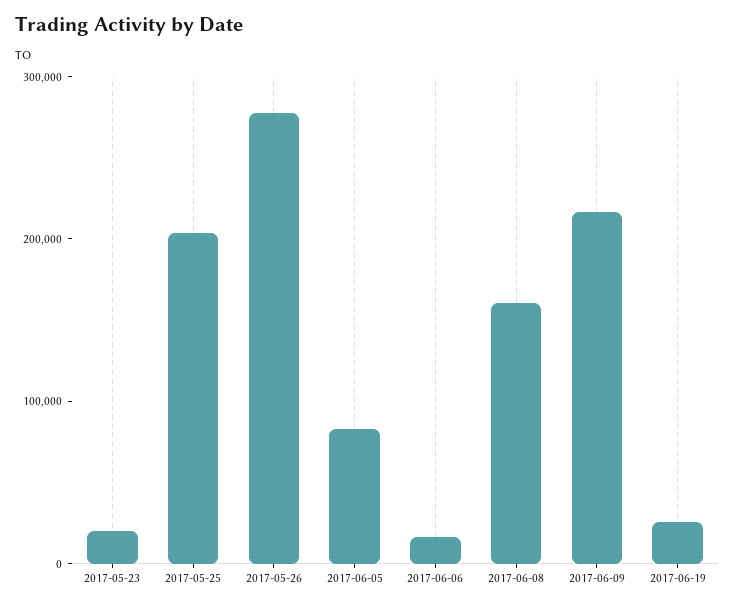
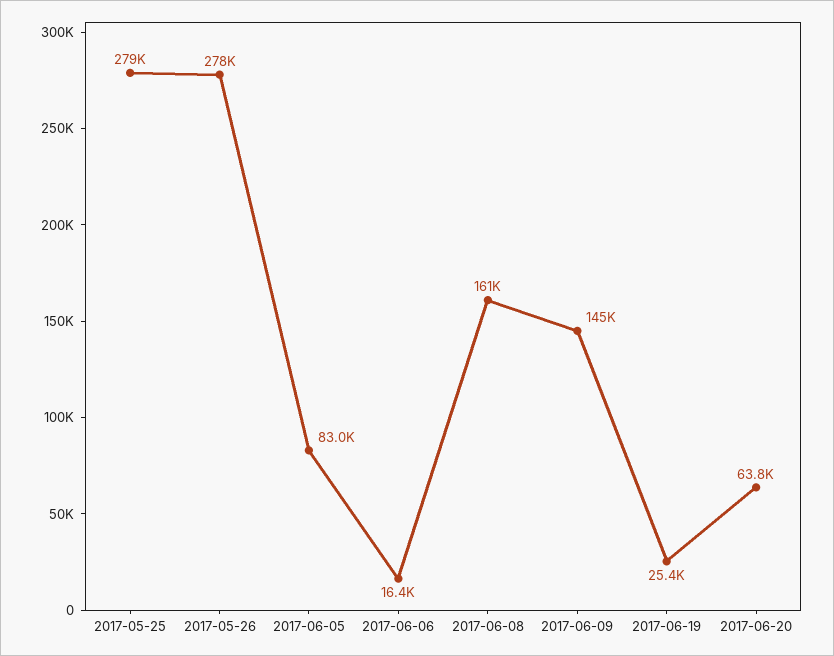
2017-05-23: 20000 -> none
2017-05-25: 200000 -> 279000
2017-06-09: 220000 -> 145000
2017-06-20: none -> 63800

